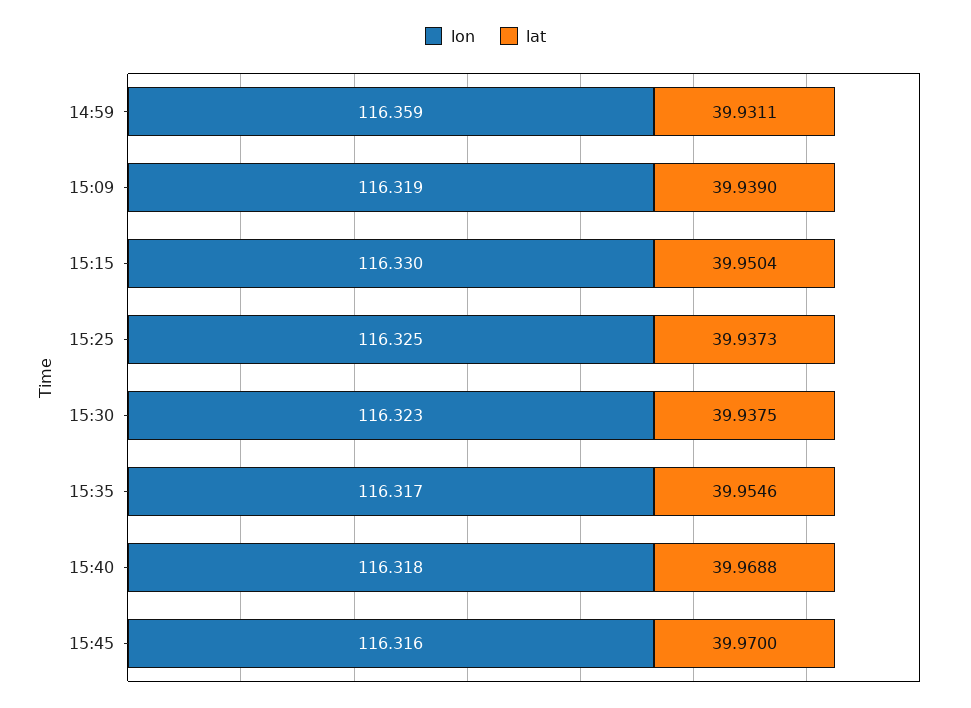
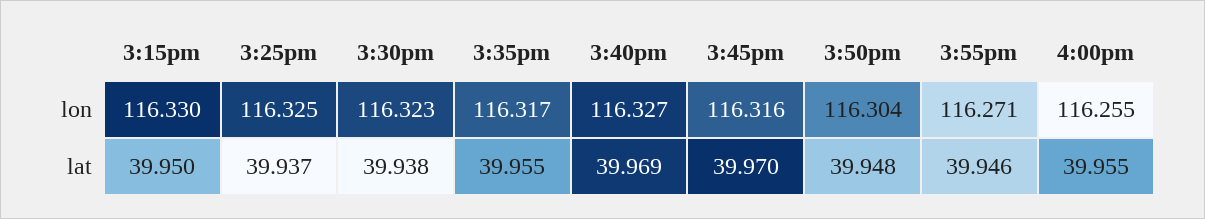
lon, 14:59: 116.359 -> none
lat, 14:59: 39.9311 -> none
lon, 15:09: 116.319 -> none
lat, 15:09: 39.939 -> none
lon, 15:40: 116.318 -> 116.327
lon, 3:50pm: none -> 116.304
lon, 3:55pm: none -> 116.271
lon, 4:00pm: none -> 116.255
lat, 3:50pm: none -> 39.948
lat, 3:55pm: none -> 39.946
lat, 4:00pm: none -> 39.955

